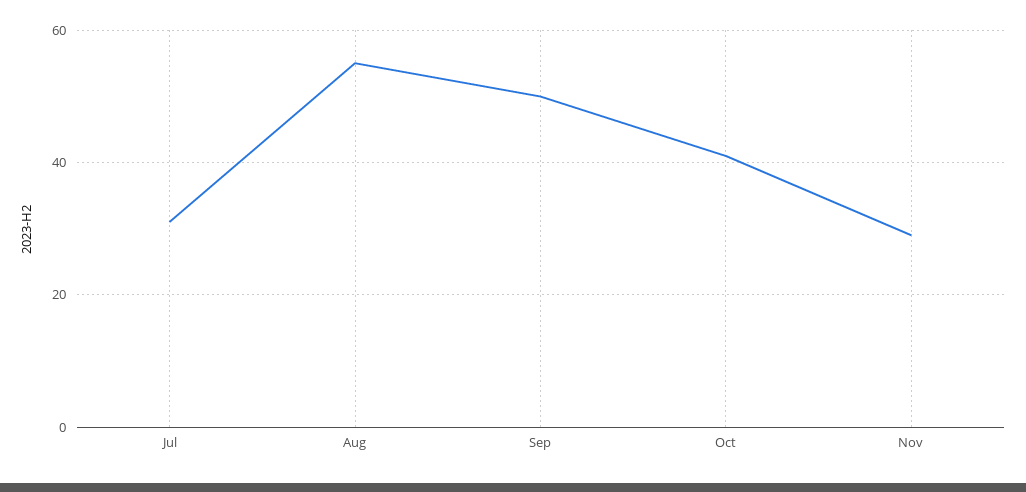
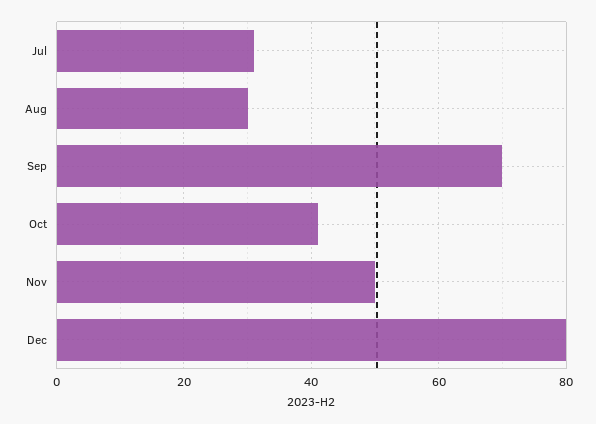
Aug: 55 -> 30
Sep: 50 -> 70
Nov: 30 -> 50
Dec: none -> 80

